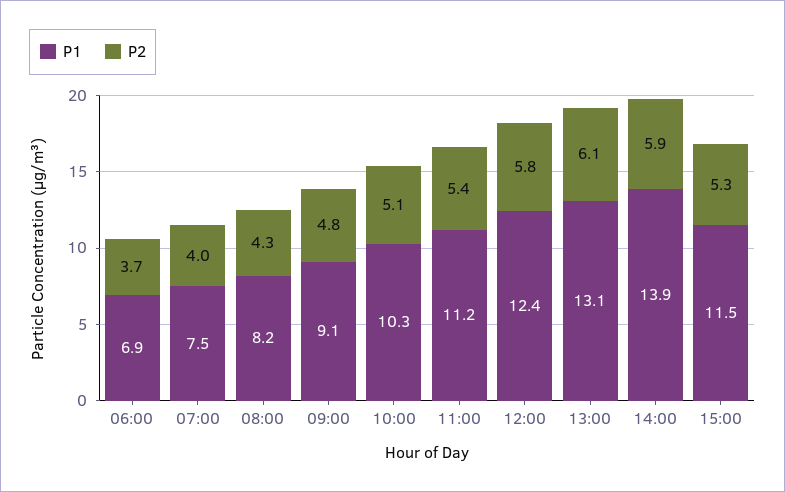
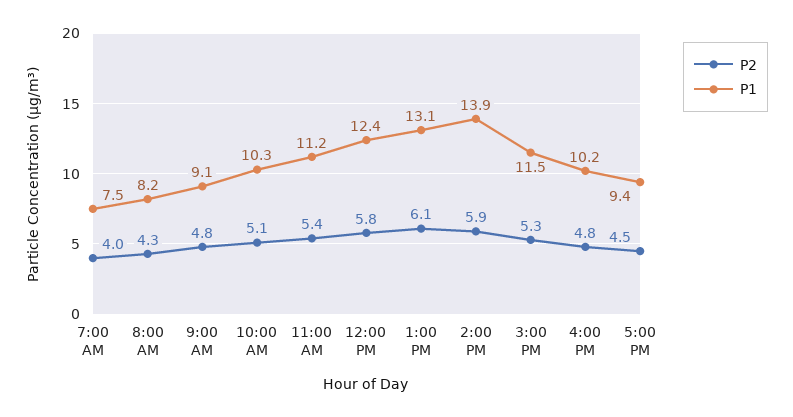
P1, 06:00: 6.9 -> none
P2, 06:00: 3.7 -> none
P2, 4:00 PM: none -> 4.8
P1, 4:00 PM: none -> 10.2
P2, 5:00 PM: none -> 4.5
P1, 5:00 PM: none -> 9.4

